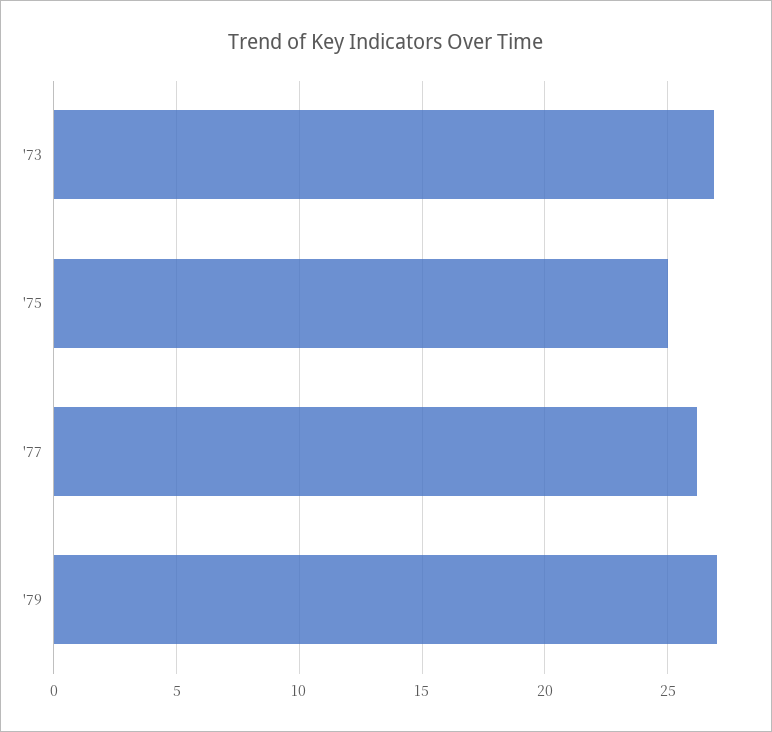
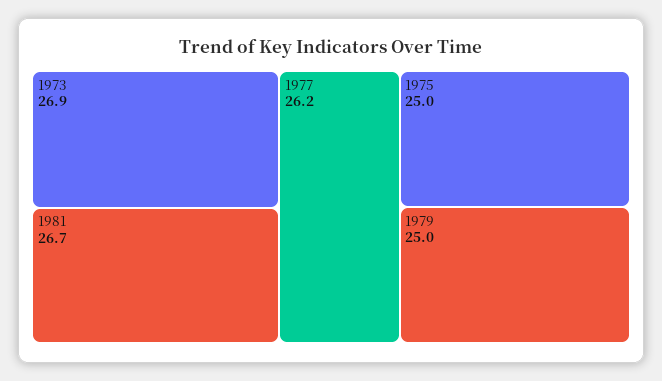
'79: 27 -> 25
1981: none -> 26.7

